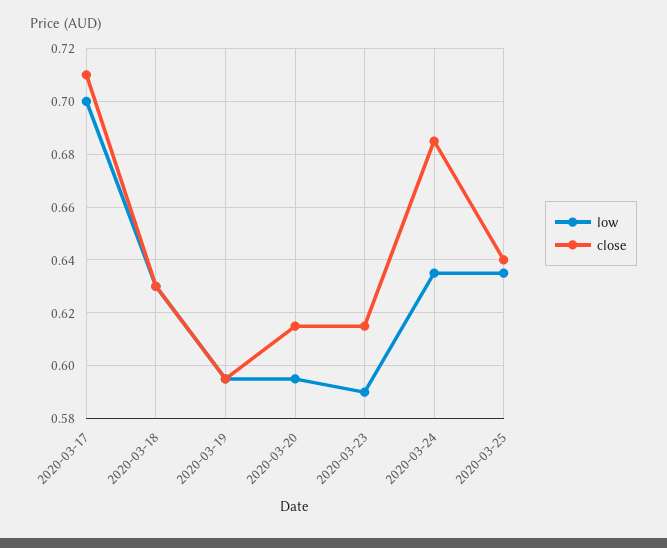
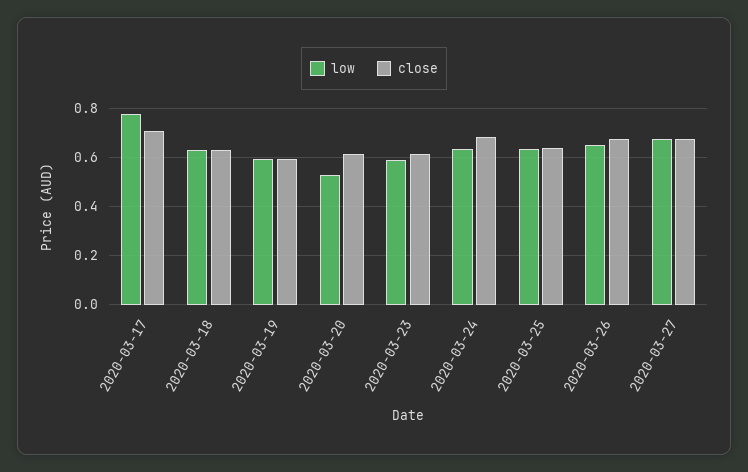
low, 2020-03-17: 0.7 -> 0.775
low, 2020-03-20: 0.595 -> 0.525
low, 2020-03-26: none -> 0.65
close, 2020-03-26: none -> 0.675
low, 2020-03-27: none -> 0.675
close, 2020-03-27: none -> 0.675

